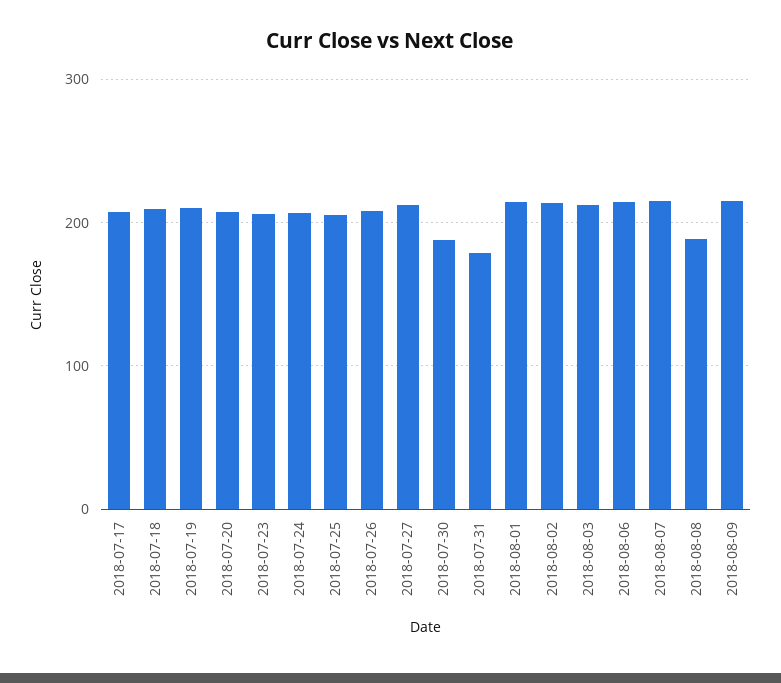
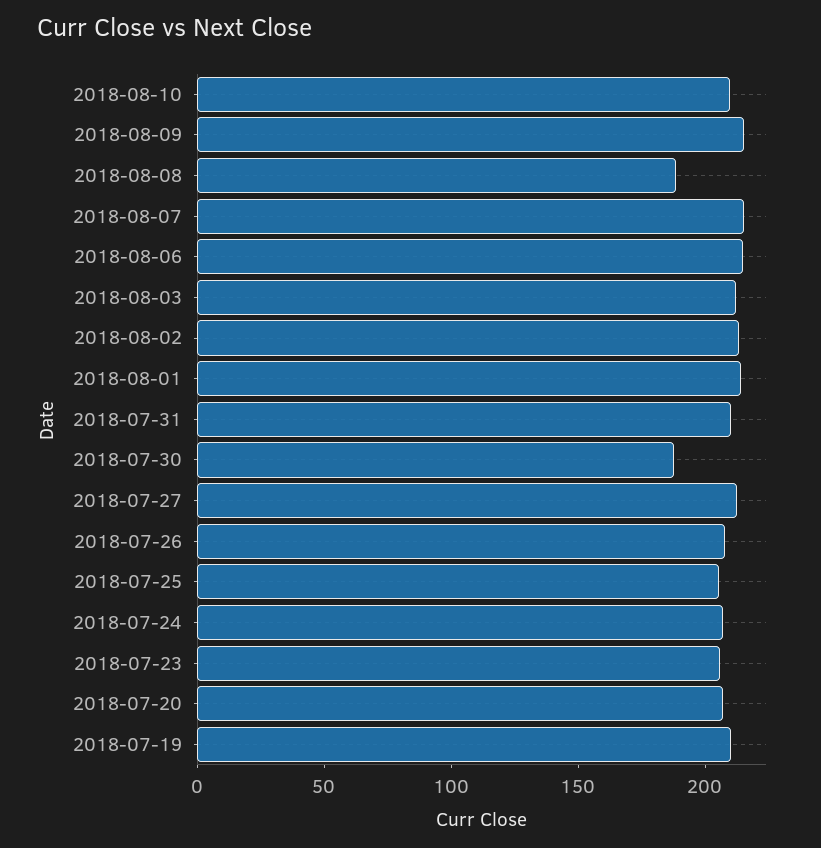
2018-07-17: 210 -> none
2018-07-18: 210 -> none
2018-07-31: 180 -> 210
2018-08-10: none -> 210

